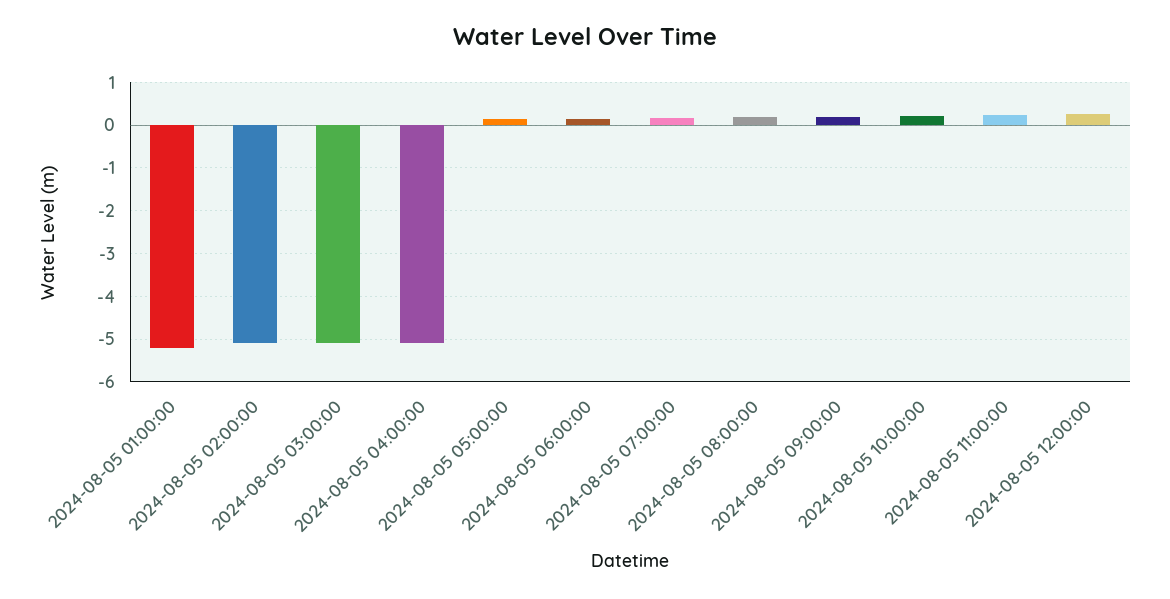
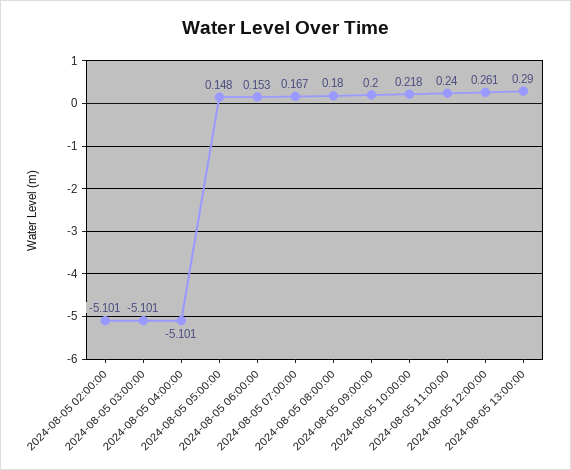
2024-08-05 01:00:00: -5.2 -> none
2024-08-05 13:00:00: none -> 0.29

